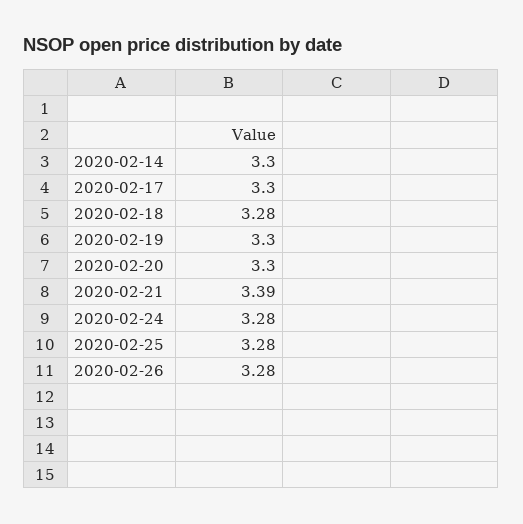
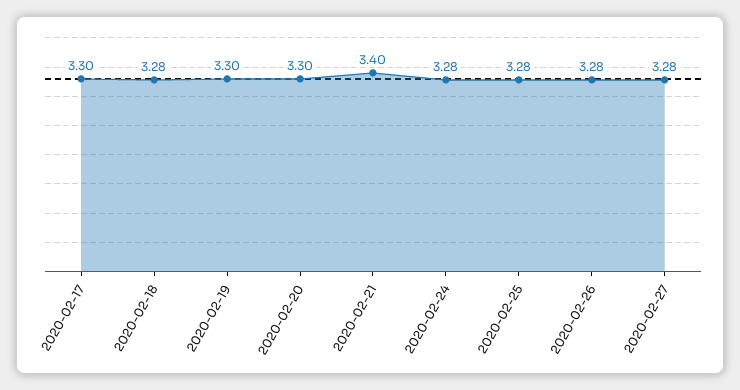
2020-02-14: 3.3 -> none
2020-02-21: 3.39 -> 3.4
2020-02-27: none -> 3.28

